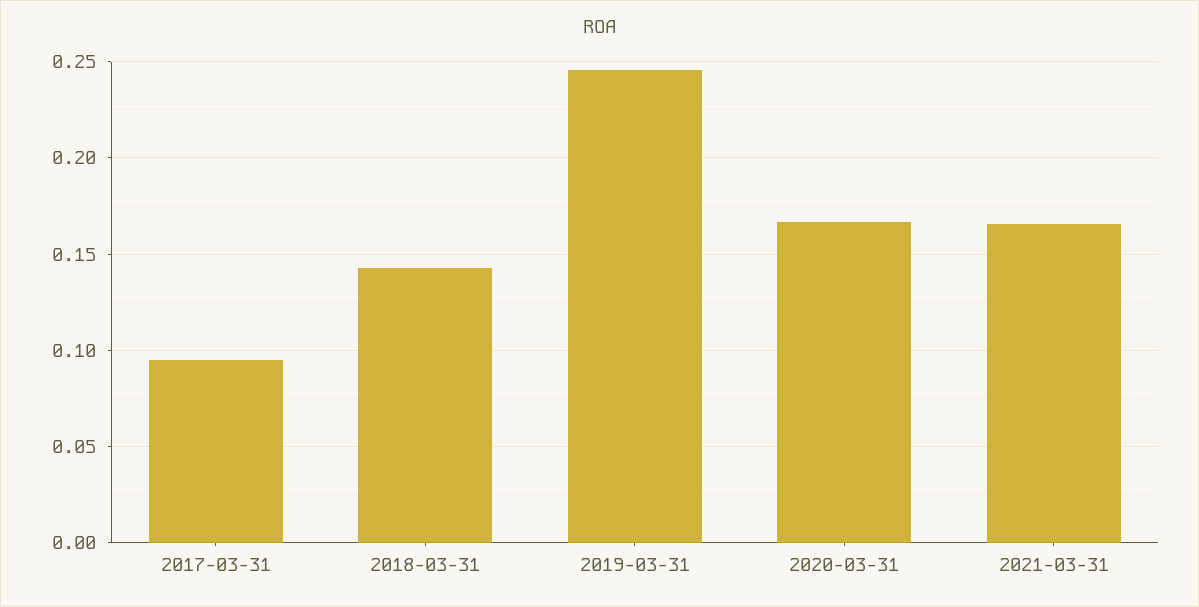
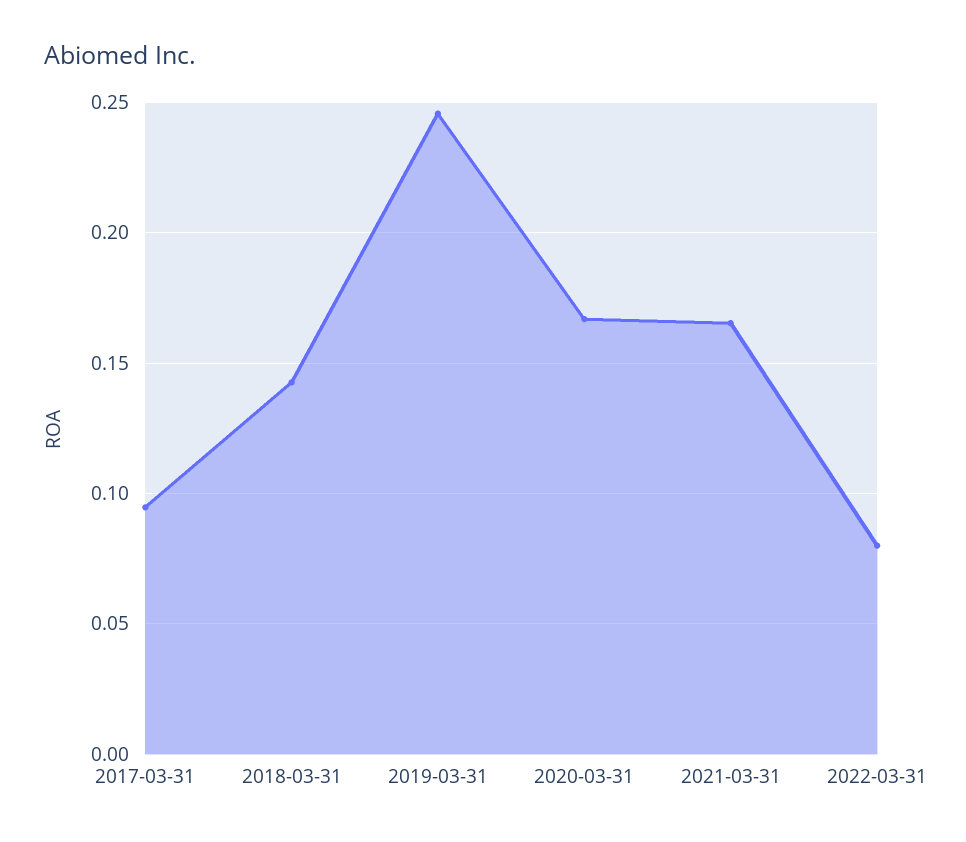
2022-03-31: none -> 0.08

